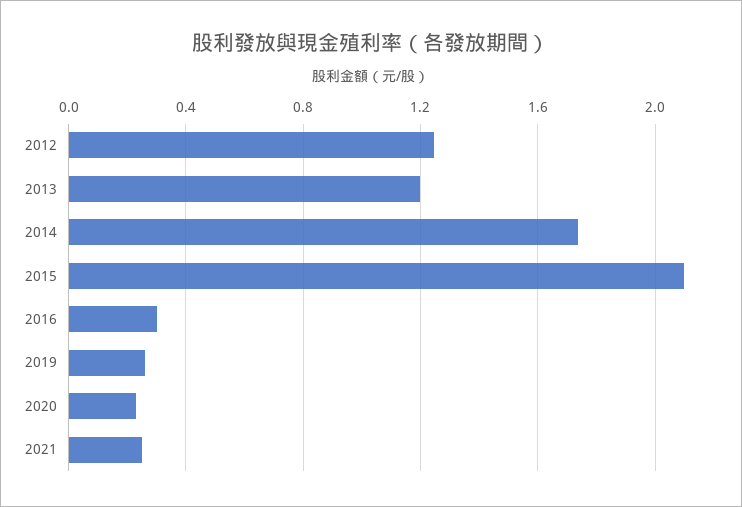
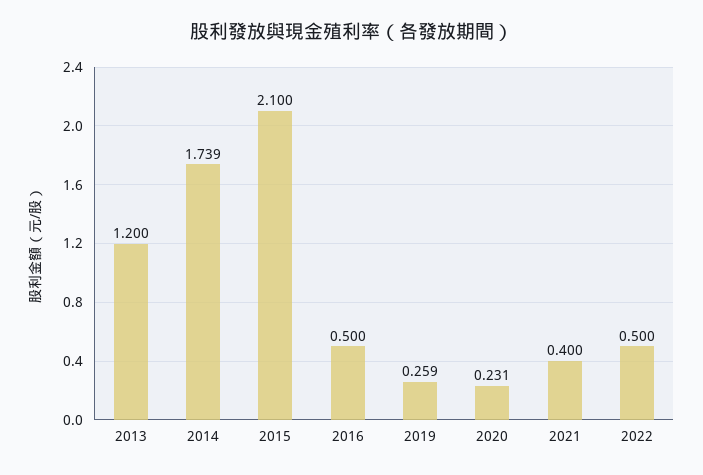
2012: 1.25 -> none
2016: 0.3 -> 0.5
2021: 0.25 -> 0.4
2022: none -> 0.5

